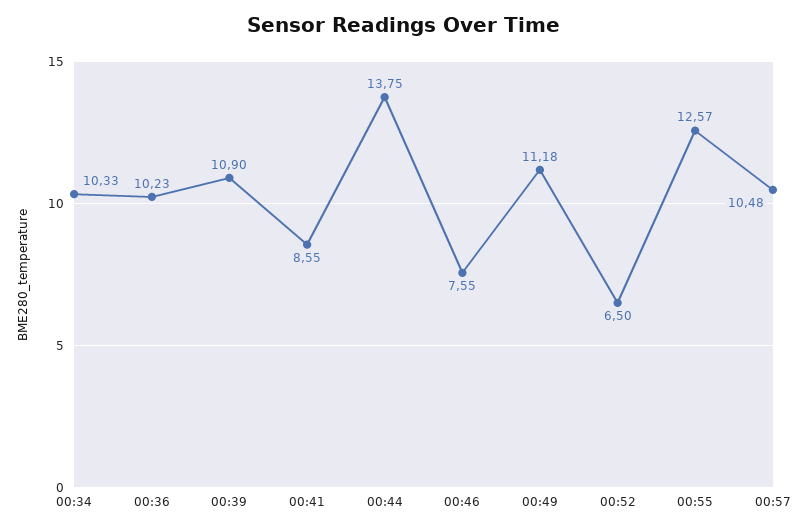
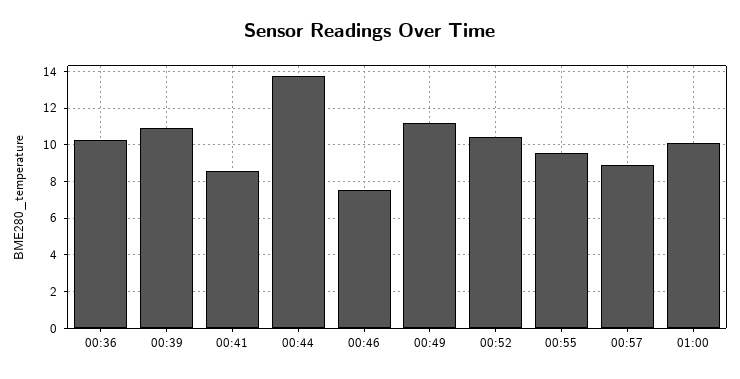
00:34: 10.33 -> none
00:52: 6.5 -> 10.5
00:55: 12.57 -> 9.5
00:57: 10.48 -> 9
01:00: none -> 10

